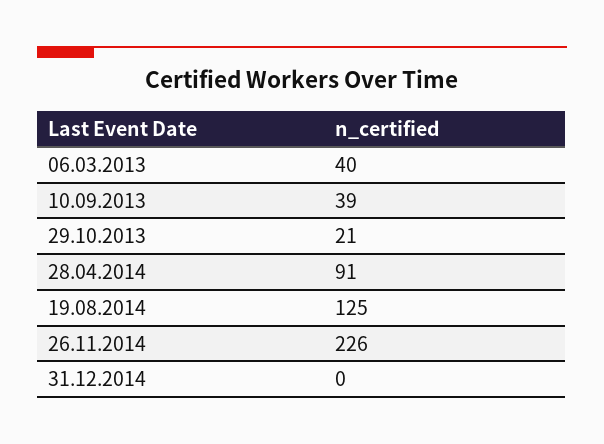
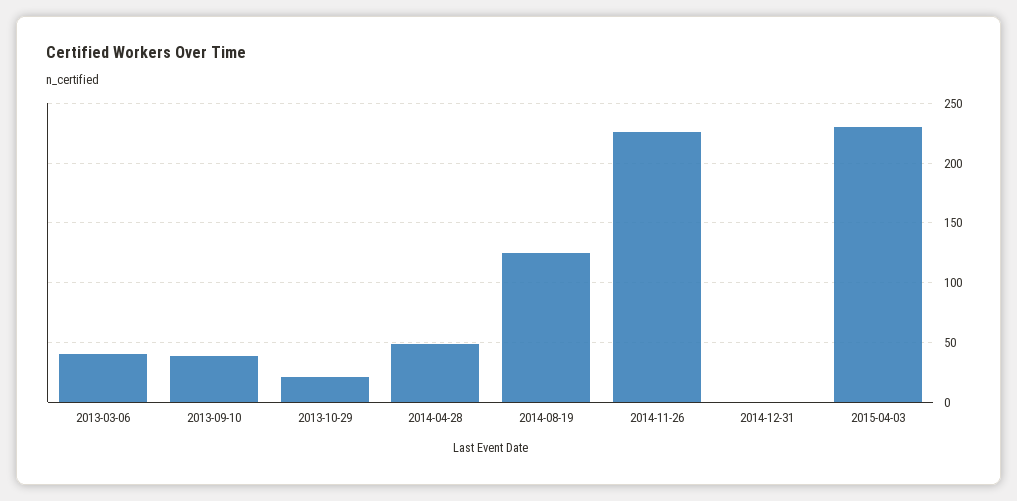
28.04.2014: 91 -> 50
2015-04-03: none -> 230

